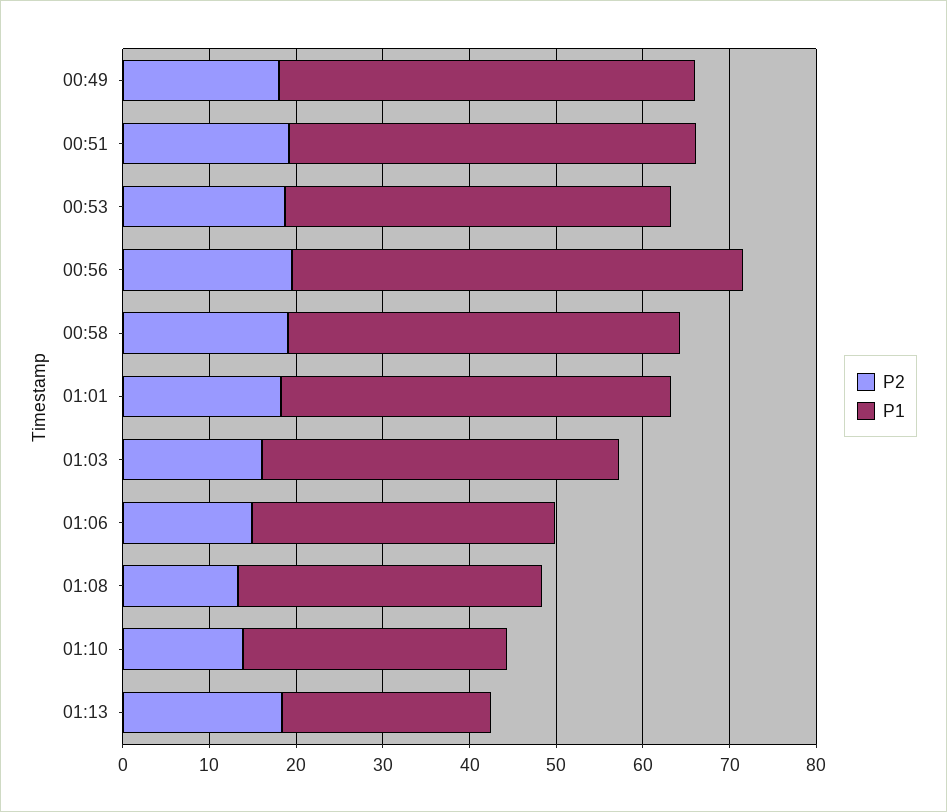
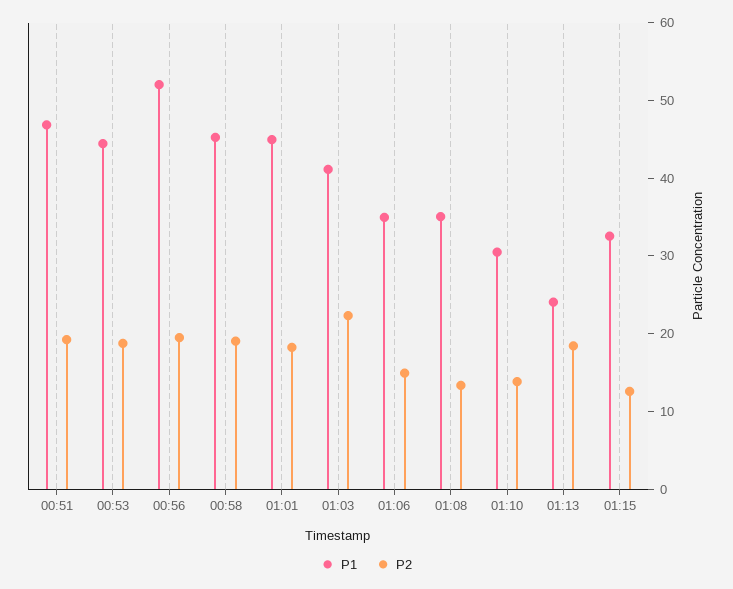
P2, 00:49: 18 -> none
P1, 00:49: 48 -> none
P2, 01:03: 16 -> 22
P1, 01:15: none -> 32
P2, 01:15: none -> 12

